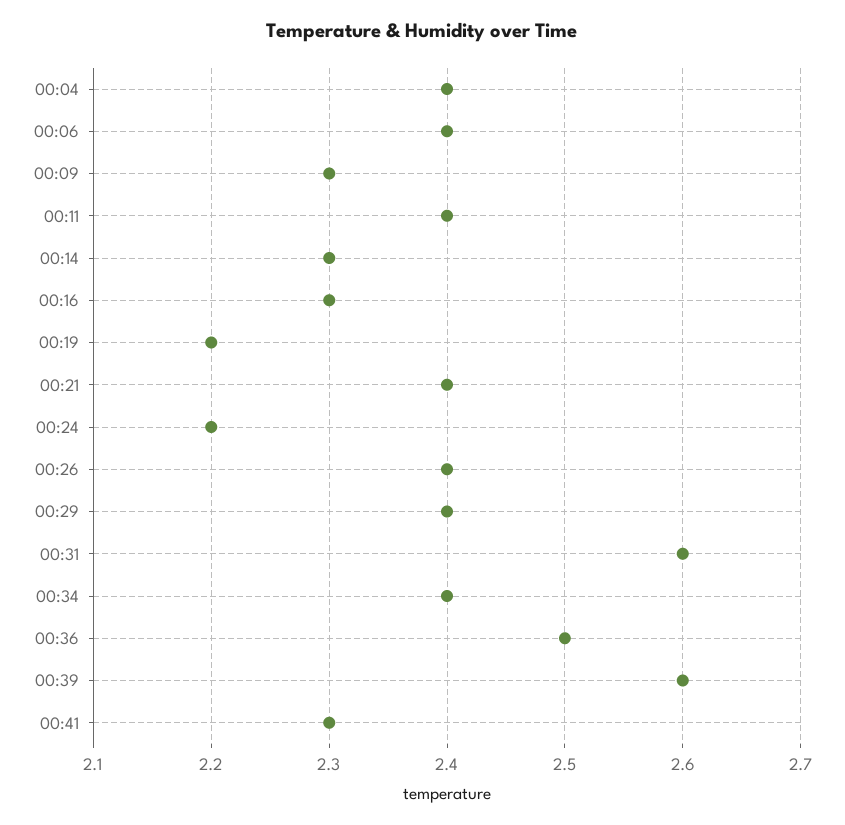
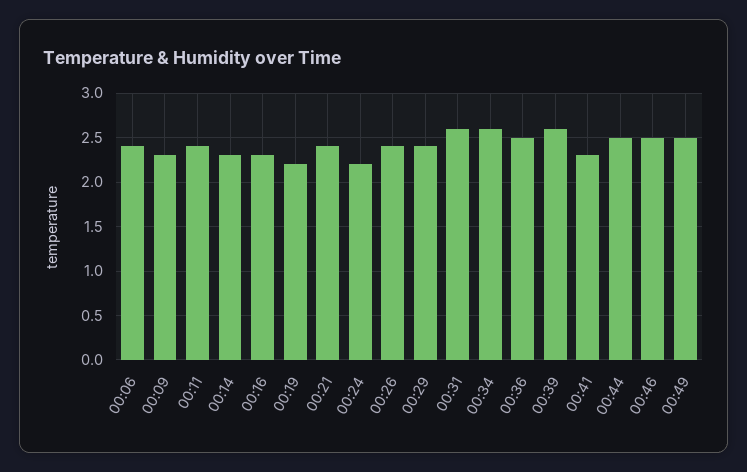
00:04: 2.4 -> none
00:34: 2.4 -> 2.6
00:44: none -> 2.5
00:46: none -> 2.5
00:49: none -> 2.5

